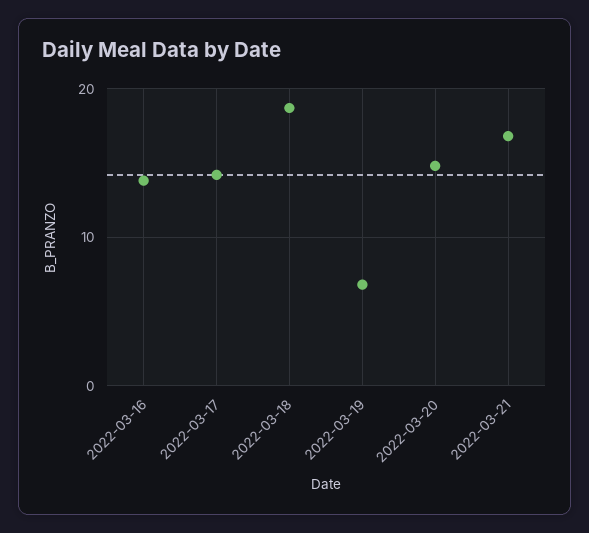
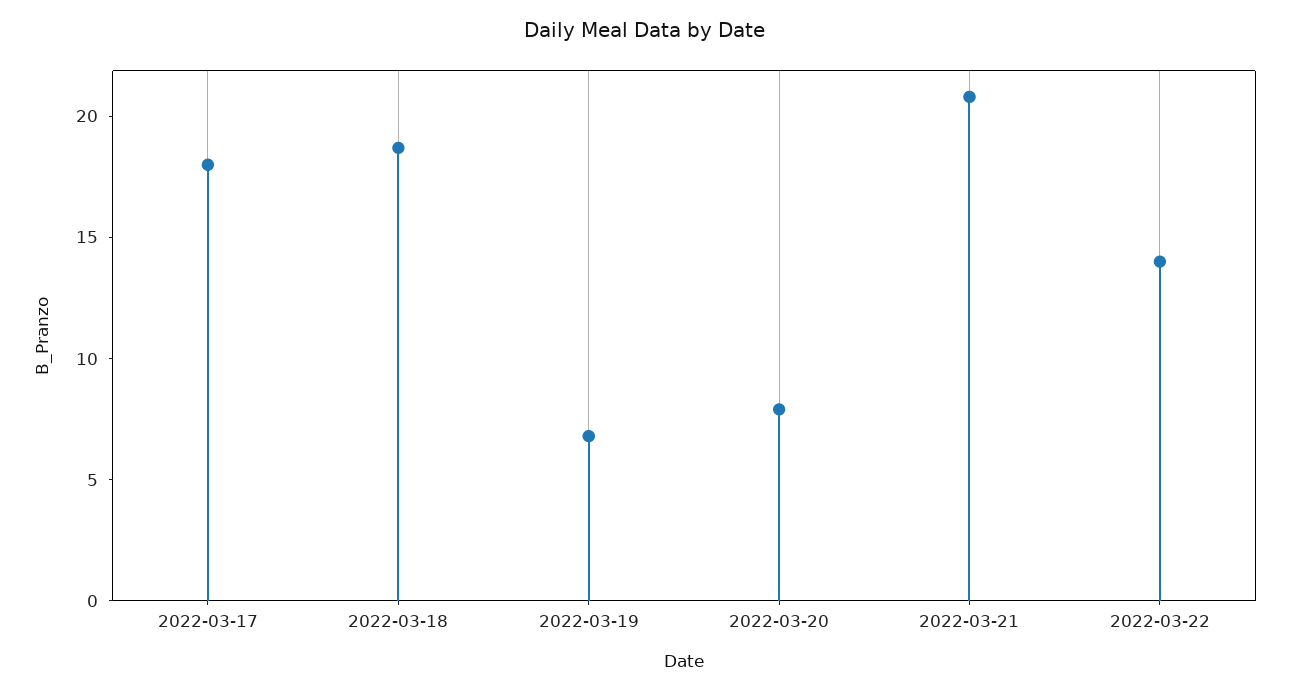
2022-03-16: 14 -> none
2022-03-17: 14 -> 18
2022-03-20: 15 -> 8
2022-03-21: 17 -> 21
2022-03-22: none -> 14

